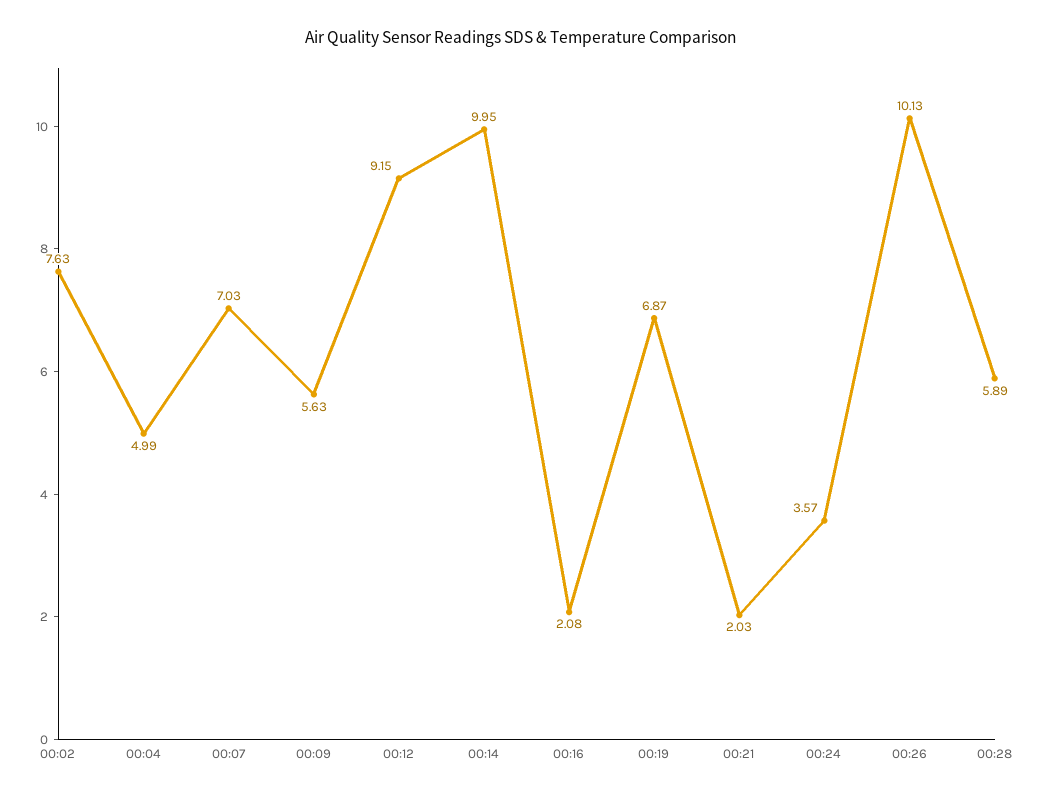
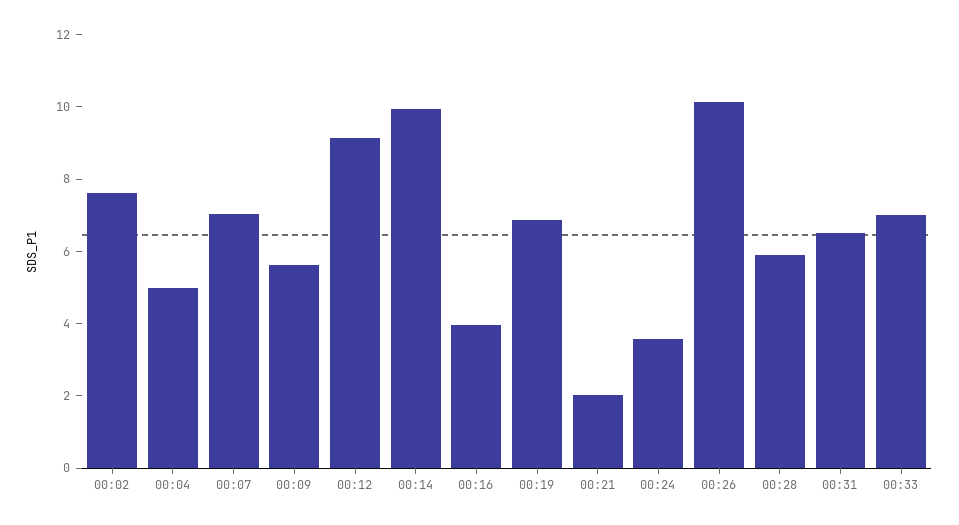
00:16: 2.08 -> 4
00:31: none -> 6.5
00:33: none -> 7

